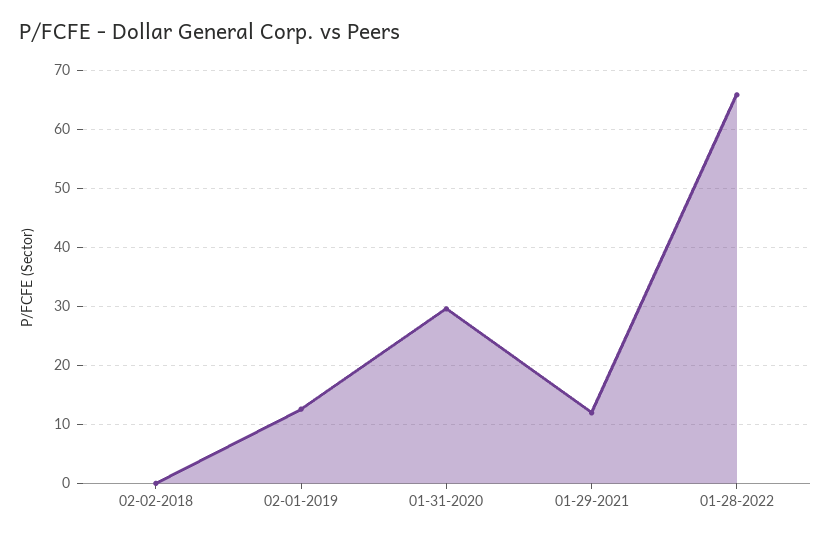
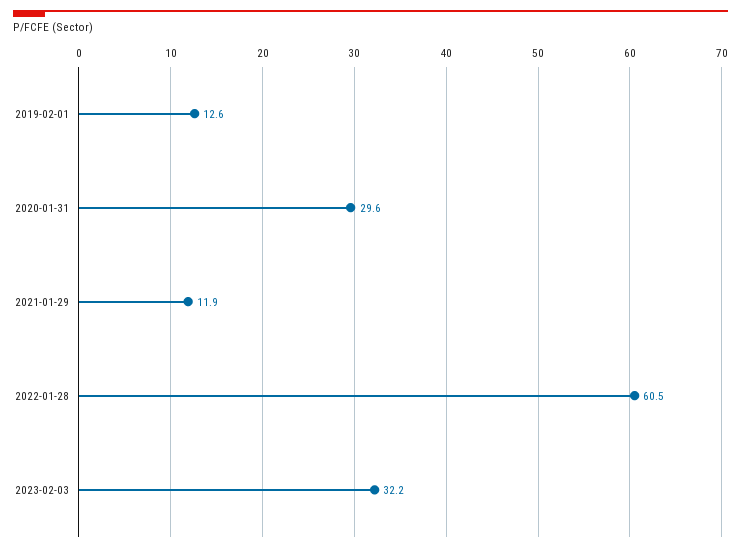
02-02-2018: 0 -> none
01-28-2022: 66 -> 60.5
2023-02-03: none -> 32.2

